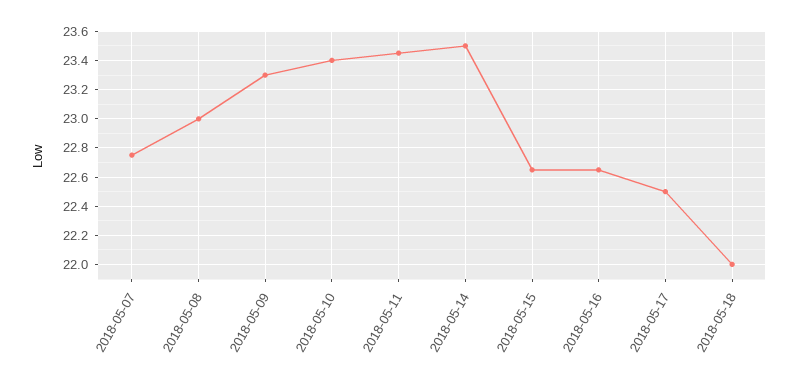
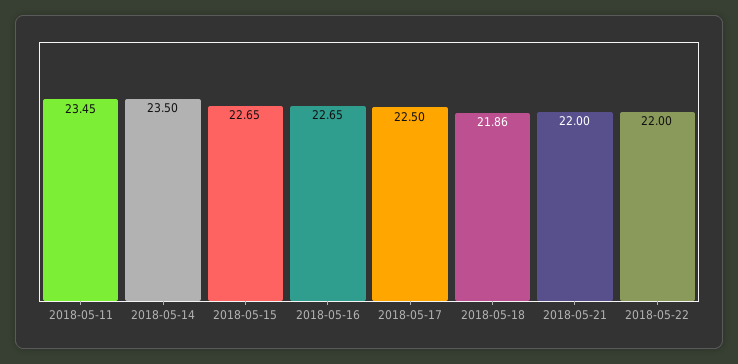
2018-05-07: 22.75 -> none
2018-05-08: 23 -> none
2018-05-09: 23.3 -> none
2018-05-10: 23.4 -> none
2018-05-18: 22 -> 21.86
2018-05-21: none -> 22
2018-05-22: none -> 22

